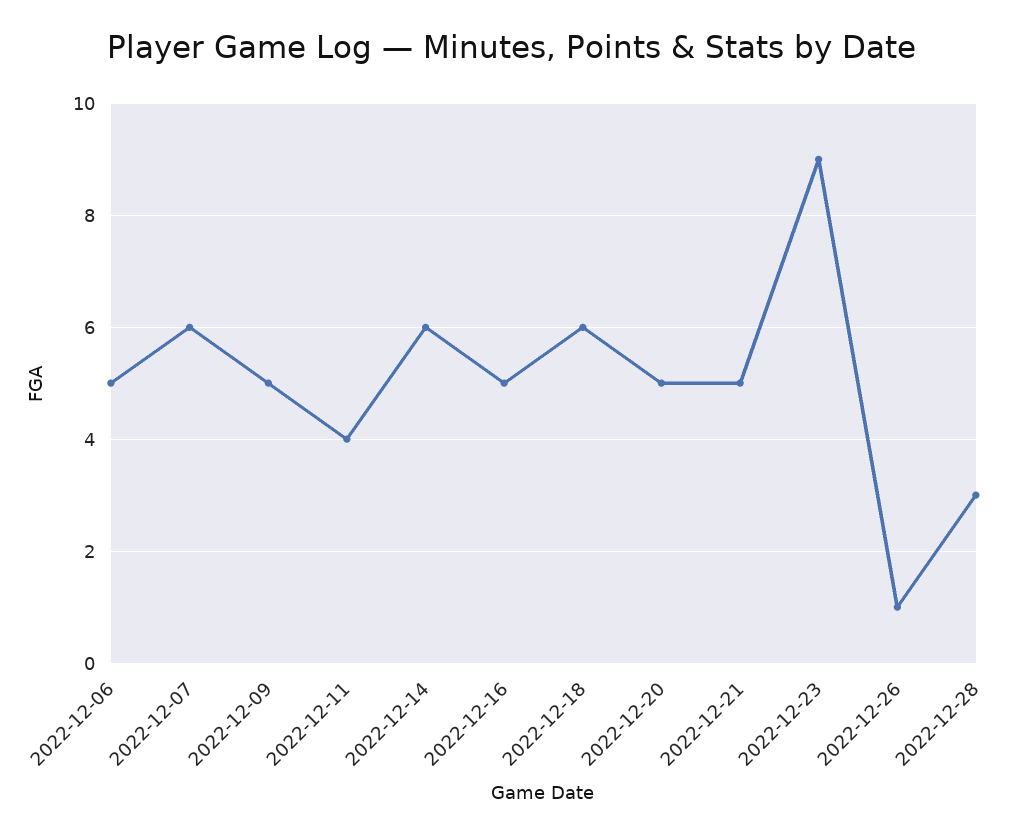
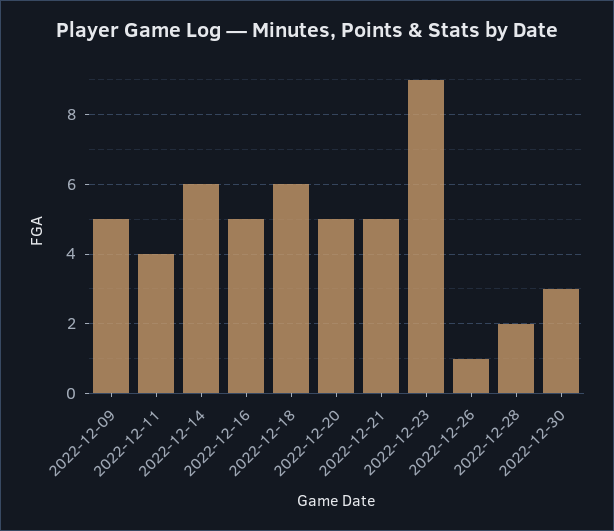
2022-12-06: 5 -> none
2022-12-07: 6 -> none
2022-12-28: 3 -> 2
2022-12-30: none -> 3

